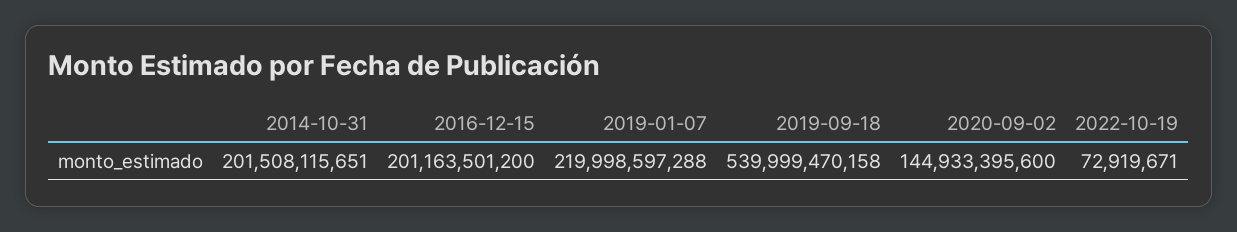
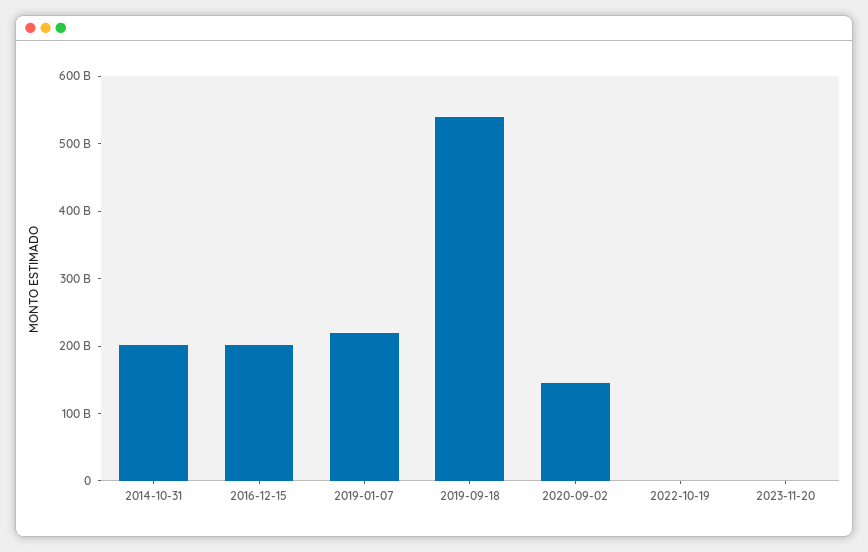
2023-11-20: none -> 0

